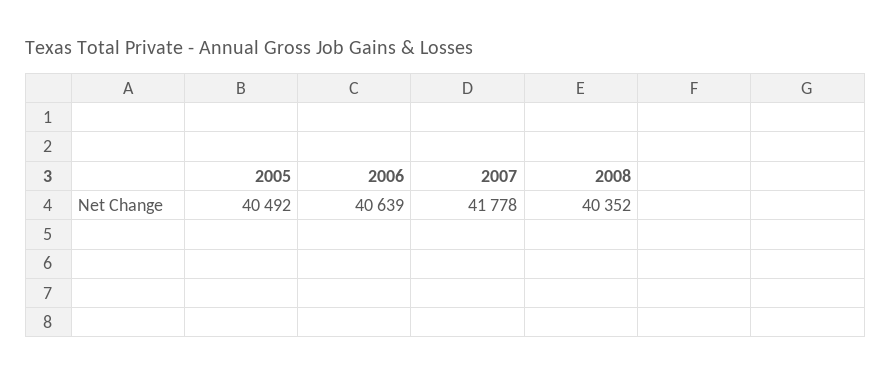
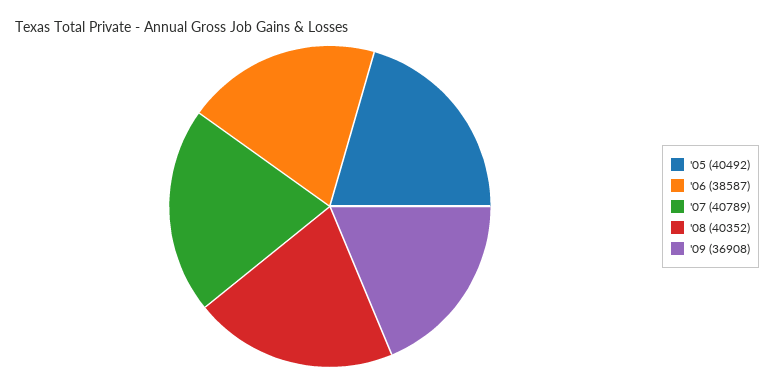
2006: 40639 -> 38587
2007: 41778 -> 40789
'09: none -> 36908

